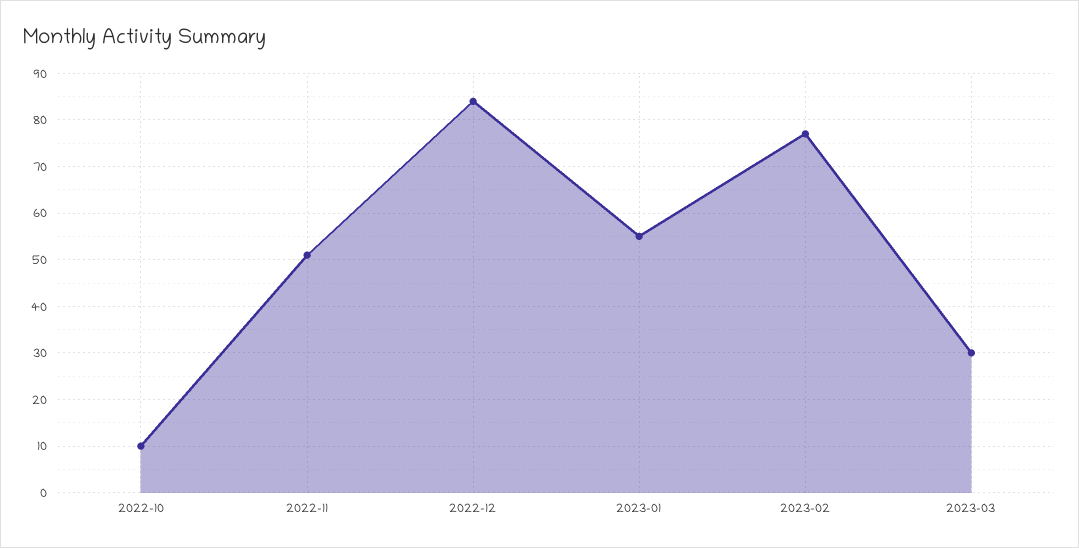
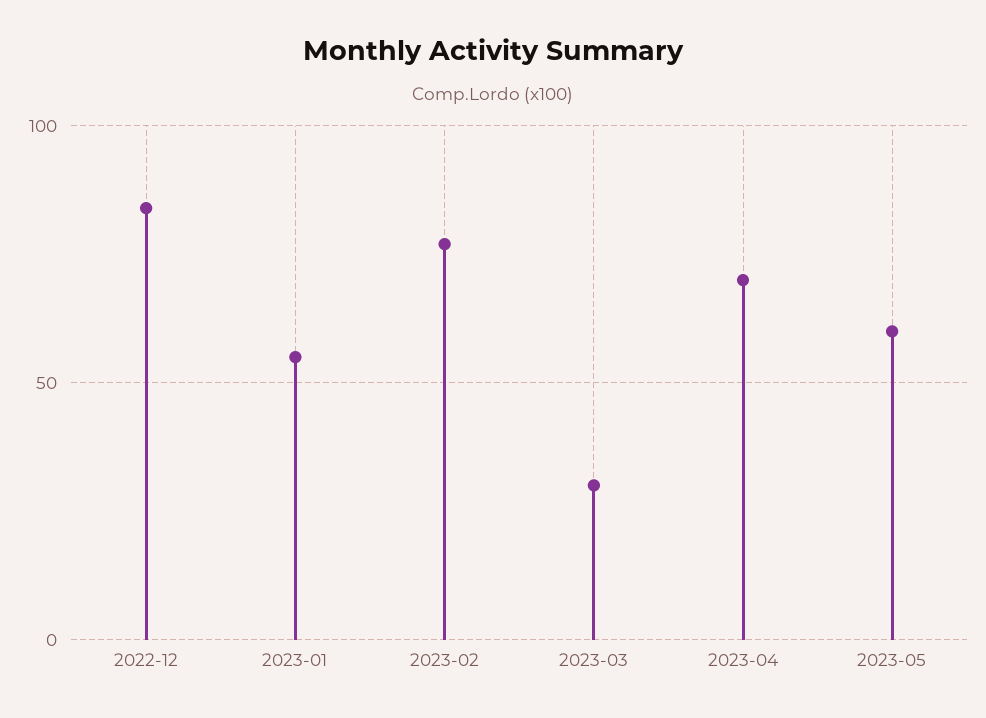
2022-10: 10 -> none
2022-11: 50 -> none
2023-04: none -> 70
2023-05: none -> 60

